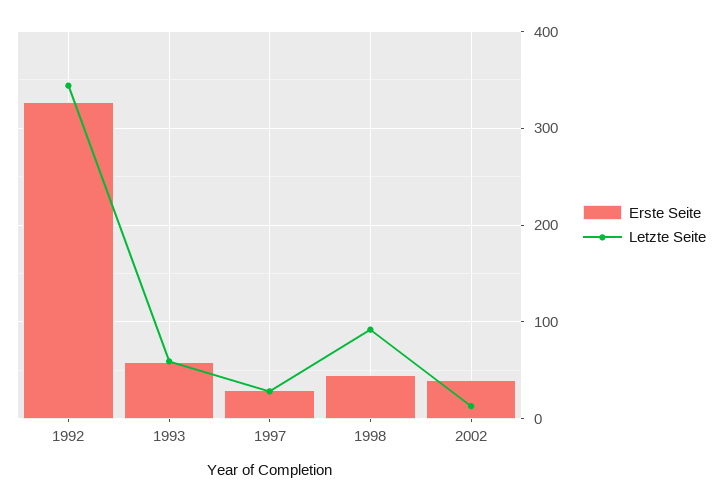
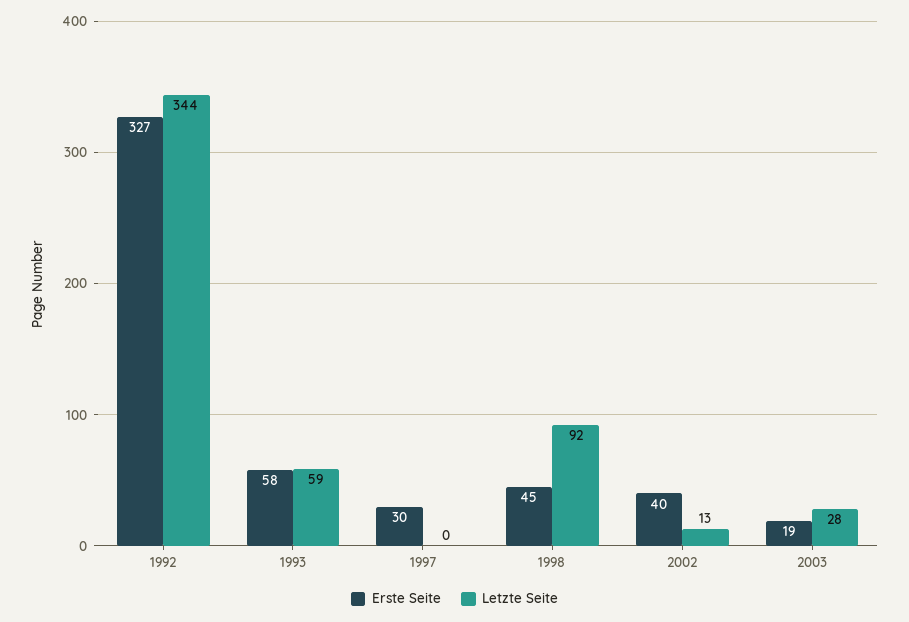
Letzte Seite, 1997: 30 -> 0
Erste Seite, 2003: none -> 19
Letzte Seite, 2003: none -> 28

